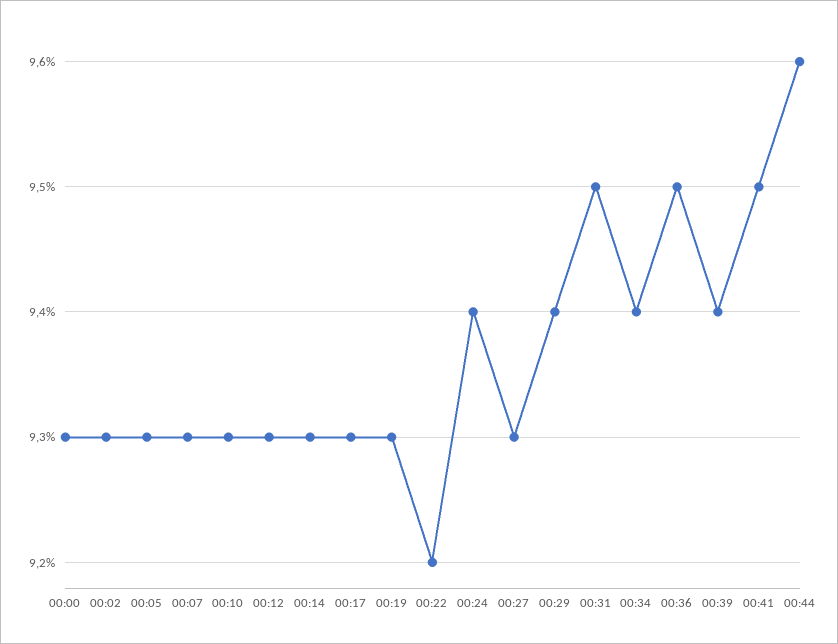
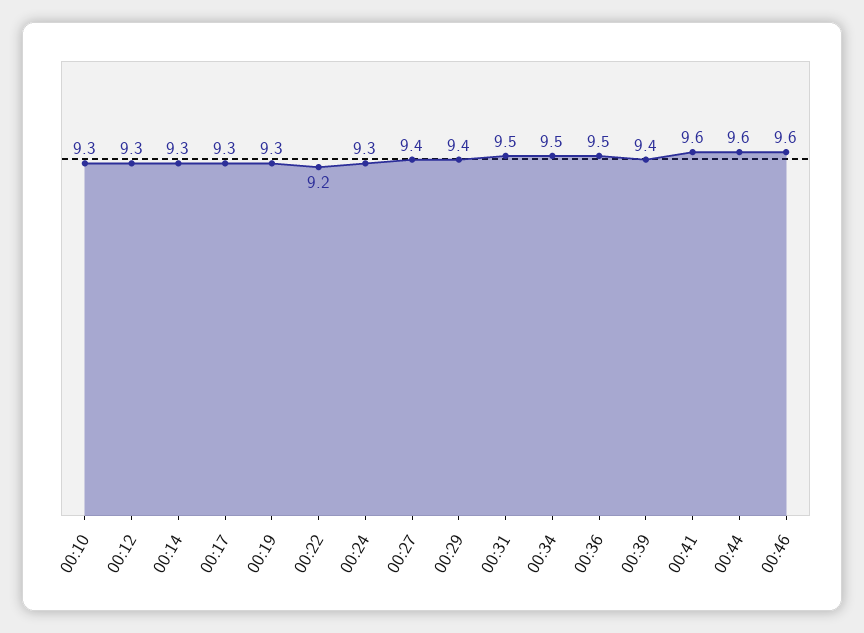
00:00: 9.3 -> none
00:02: 9.3 -> none
00:05: 9.3 -> none
00:07: 9.3 -> none
00:24: 9.4 -> 9.3
00:27: 9.3 -> 9.4
00:34: 9.4 -> 9.5
00:41: 9.5 -> 9.6
00:46: none -> 9.6

